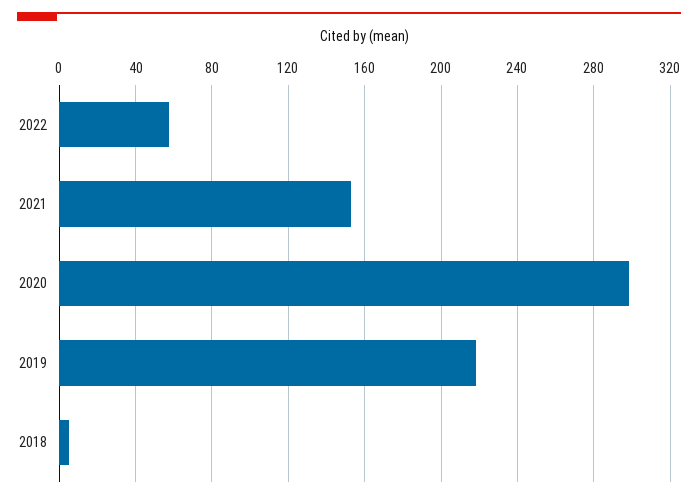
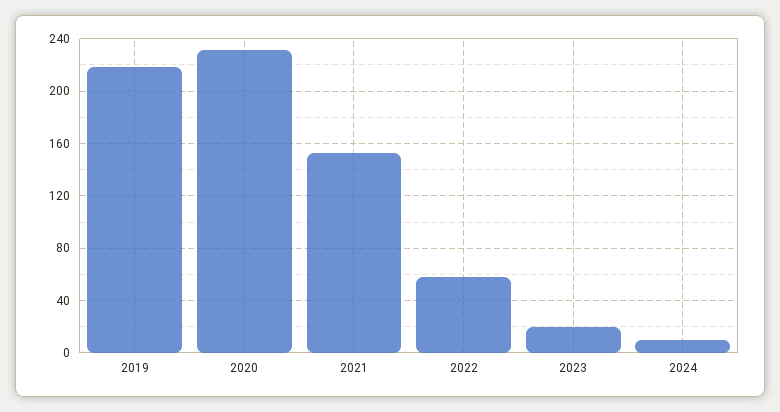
2020: 300 -> 230
2018: 5 -> none
2023: none -> 20
2024: none -> 10

